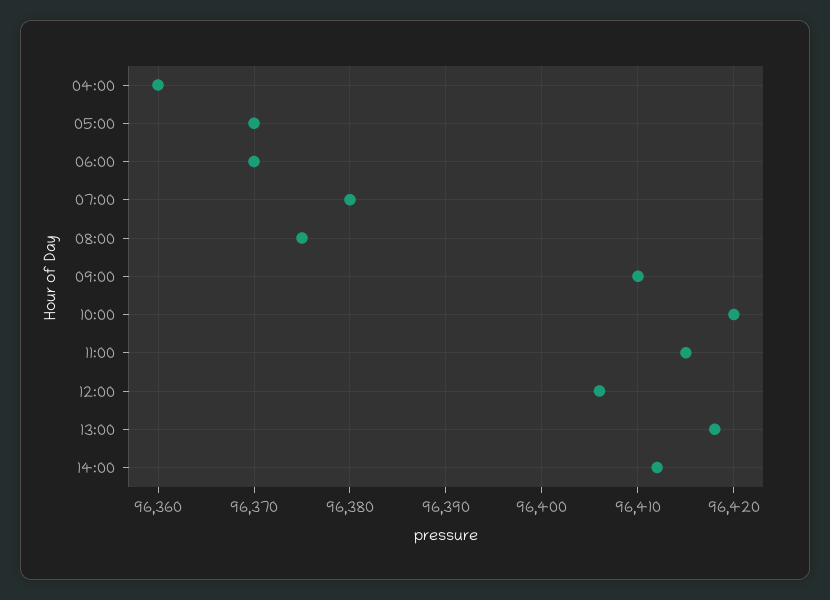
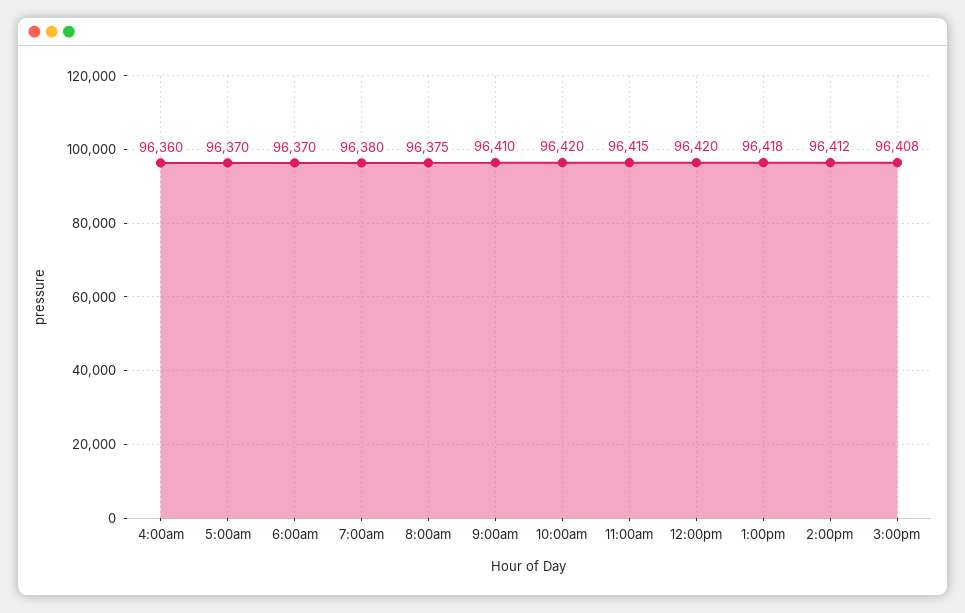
12:00: 96406 -> 96420
3:00pm: none -> 96408

